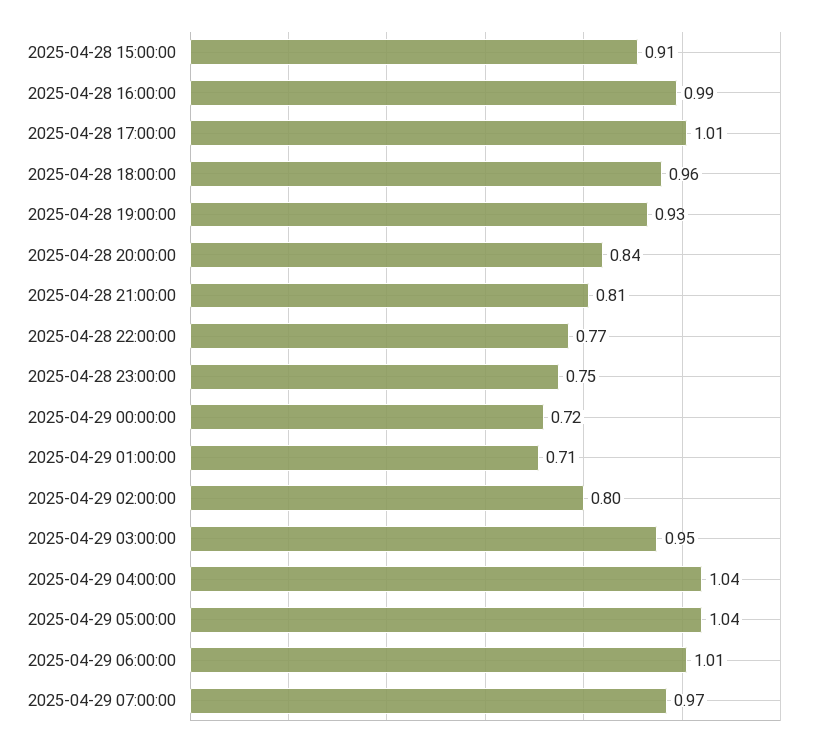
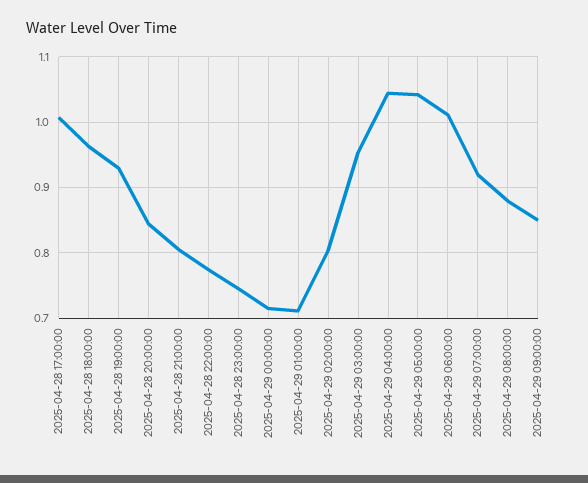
2025-04-28 15:00:00: 0.91 -> none
2025-04-28 16:00:00: 0.99 -> none
2025-04-29 07:00:00: 0.97 -> 0.92
2025-04-29 08:00:00: none -> 0.88
2025-04-29 09:00:00: none -> 0.85

